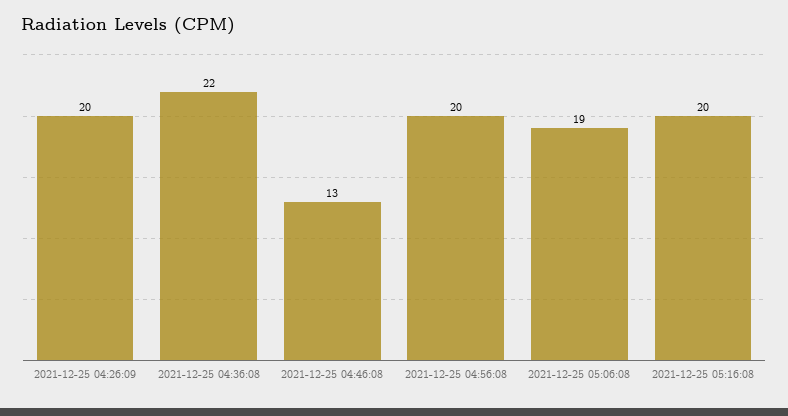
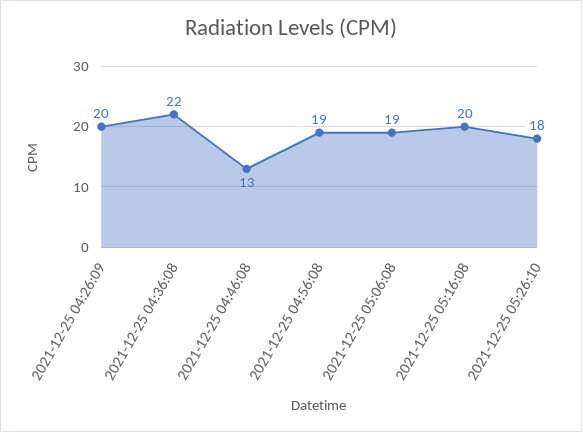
2021-12-25 04:56:08: 20 -> 19
2021-12-25 05:26:10: none -> 18

